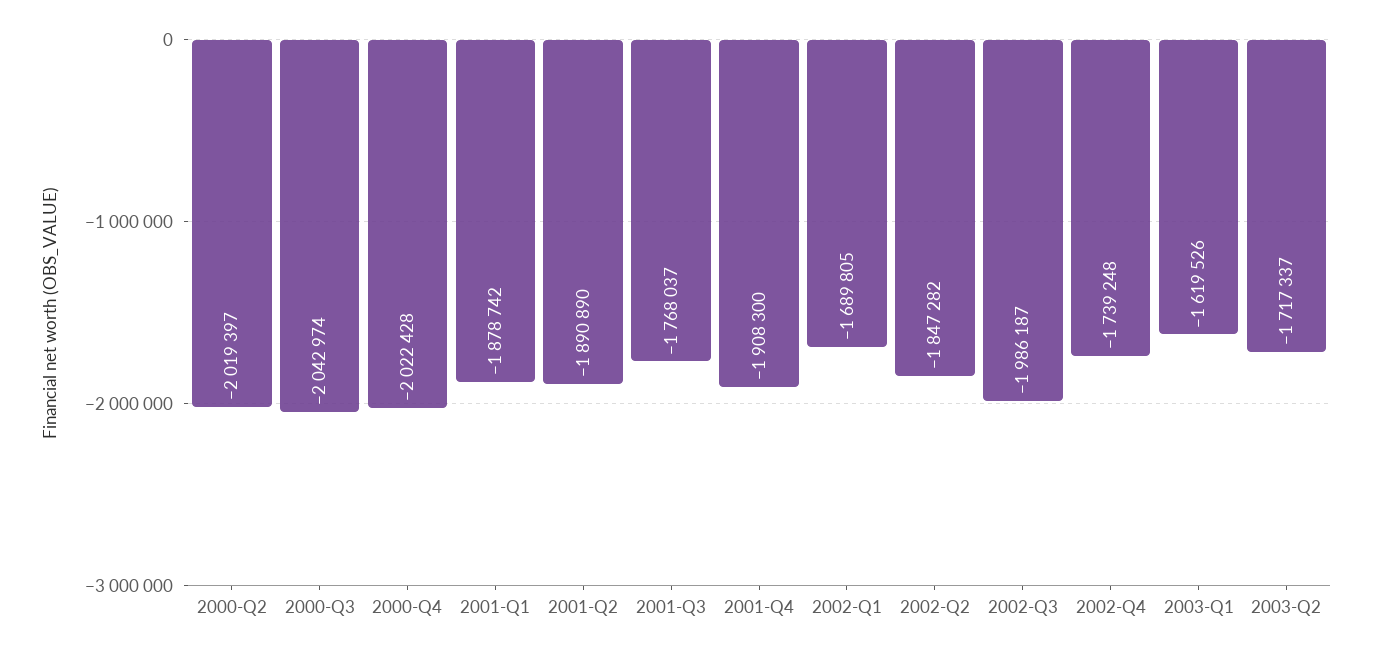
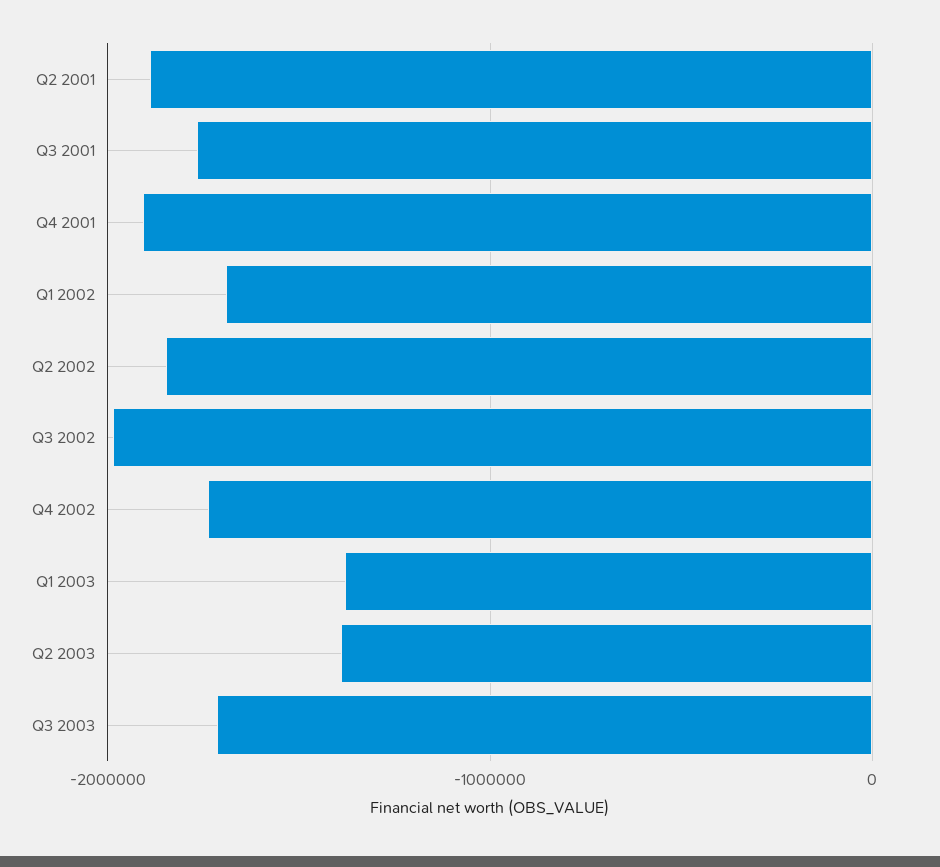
2000-Q2: -2019397 -> none
2000-Q3: -2042974 -> none
2000-Q4: -2022428 -> none
2001-Q1: -1878742 -> none
2003-Q1: -1619526 -> -1400000
2003-Q2: -1717337 -> -1400000
Q3 2003: none -> -1700000

